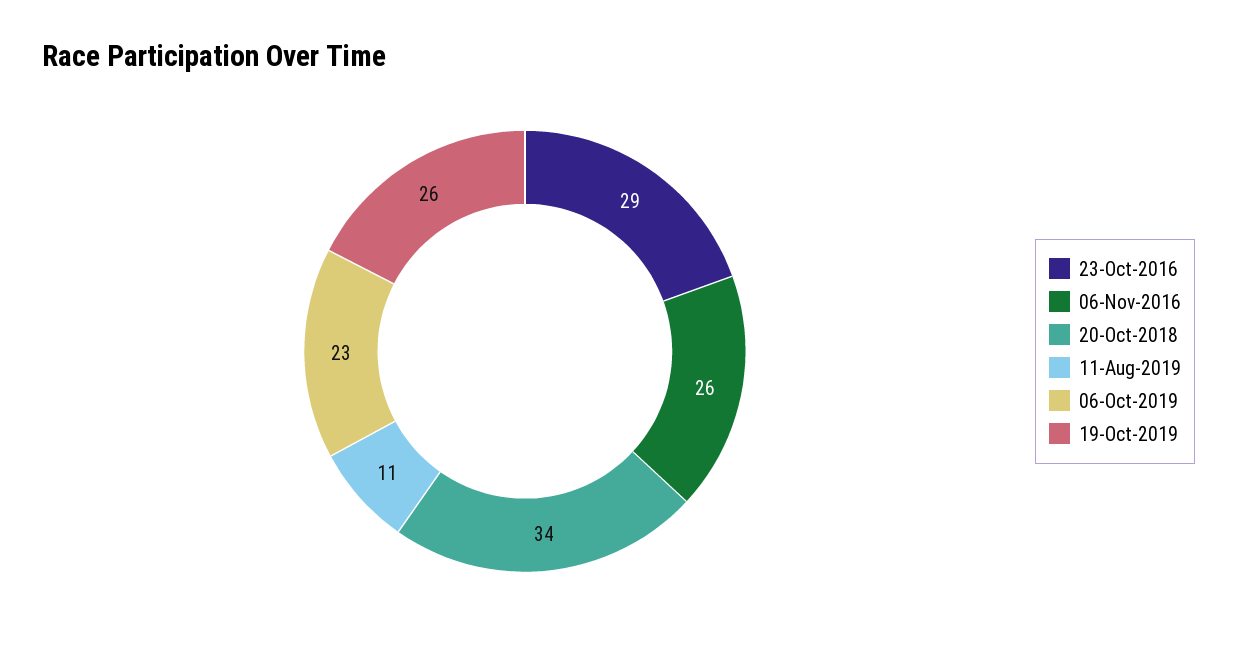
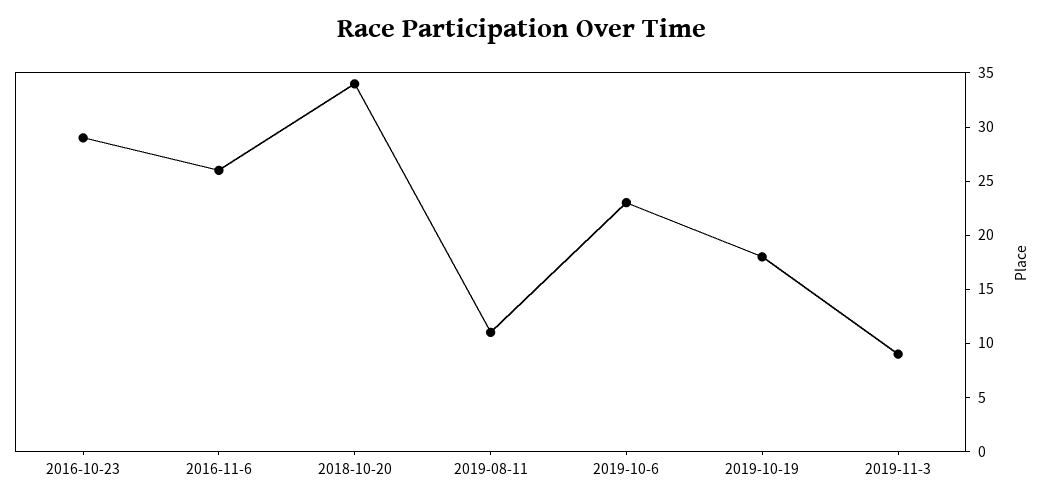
19-Oct-2019: 26 -> 18
2019-11-3: none -> 9

